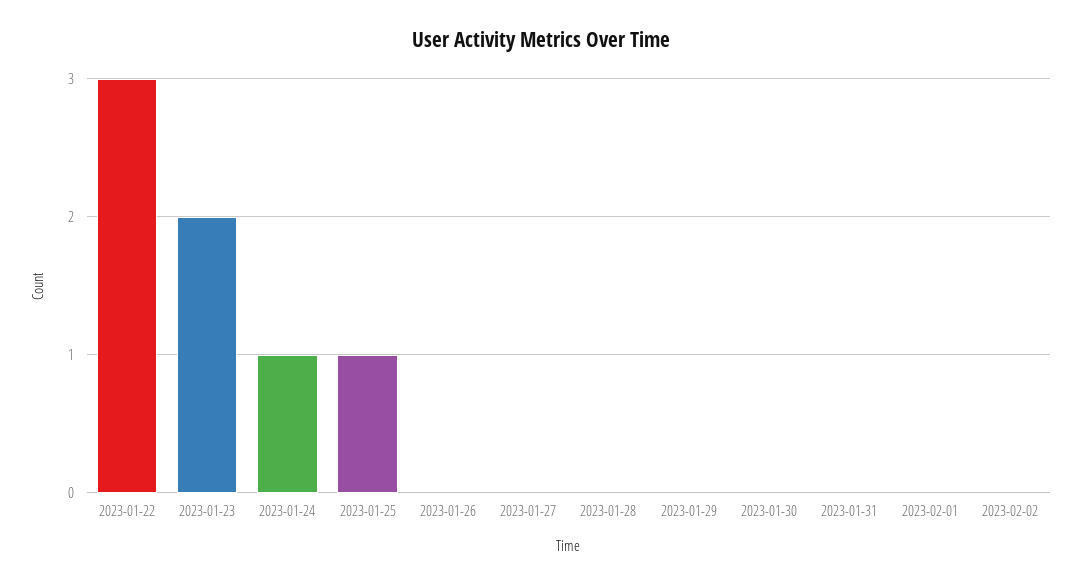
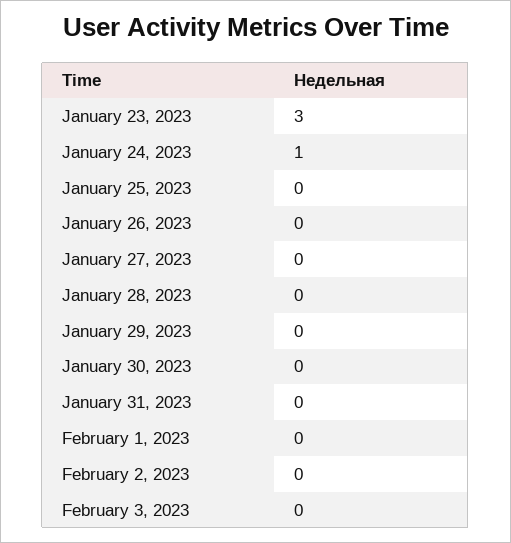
2023-01-22: 3 -> none
2023-01-23: 2 -> 3
2023-01-25: 1 -> 0
February 3, 2023: none -> 0

